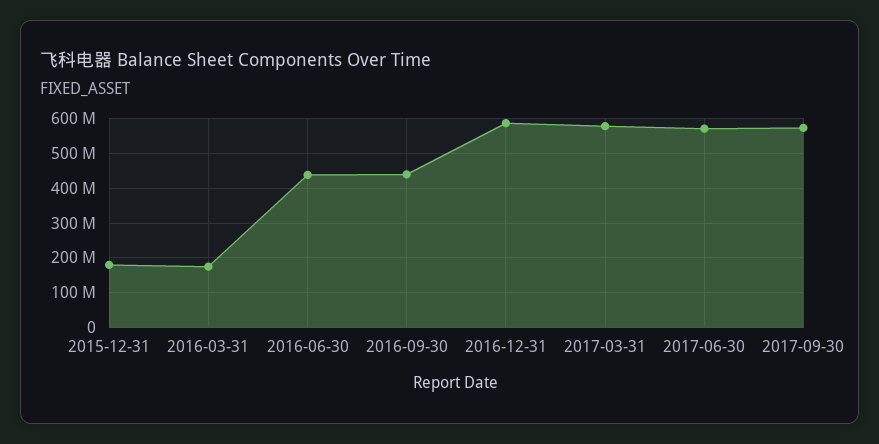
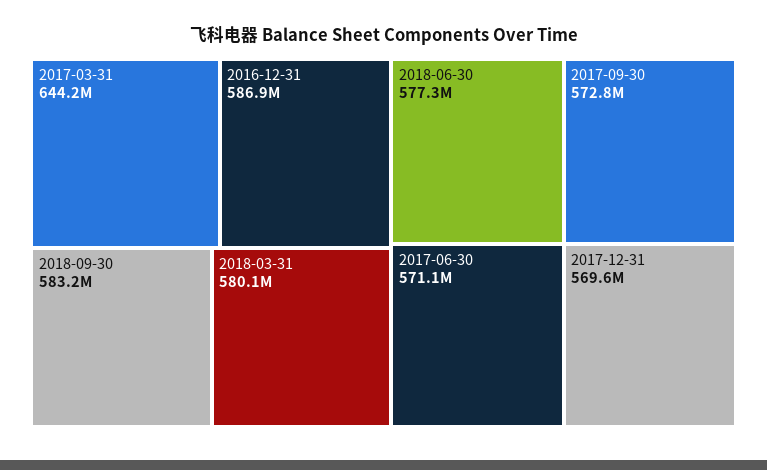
2015-12-31: 180000000 -> none
2016-03-31: 180000000 -> none
2016-06-30: 440000000 -> none
2016-09-30: 440000000 -> none
2017-03-31: 580000000 -> 644200000
2018-09-30: none -> 583200000
2018-03-31: none -> 580100000
2018-06-30: none -> 577300000
2017-12-31: none -> 569600000

